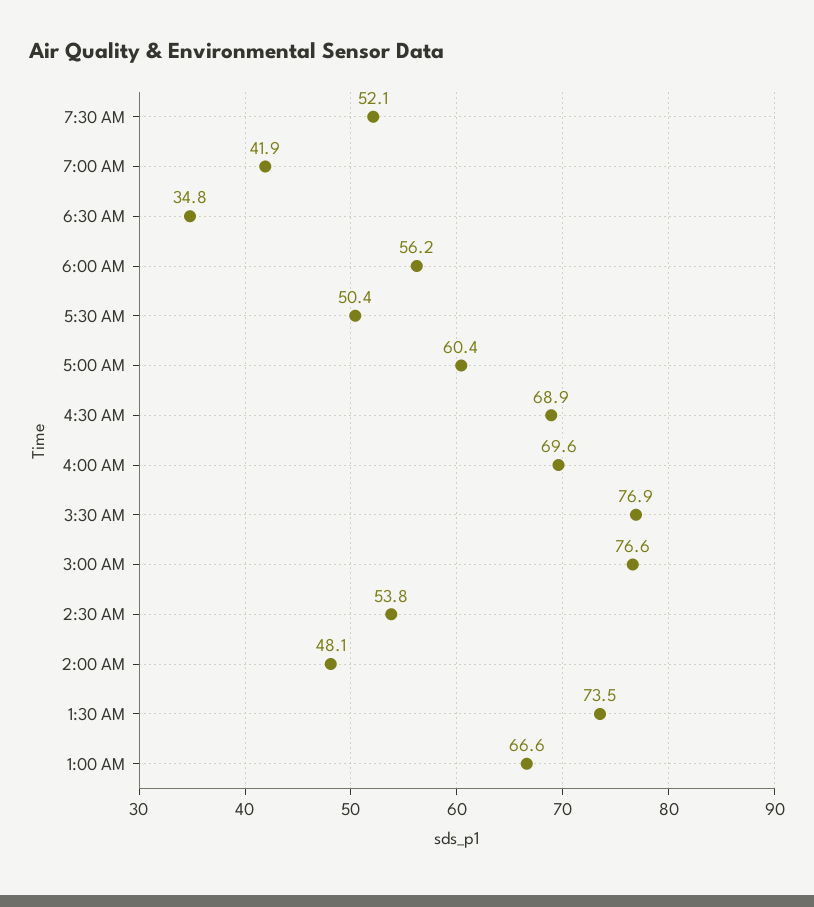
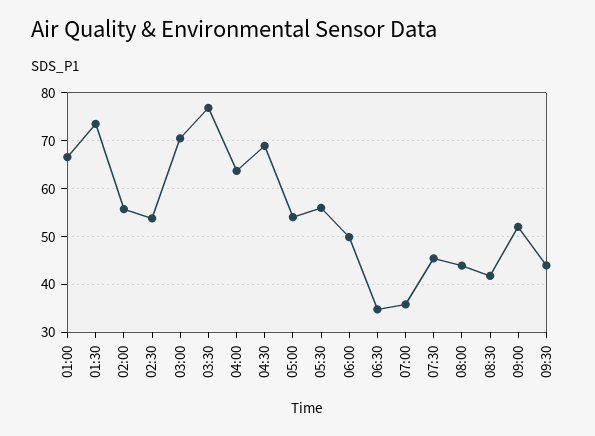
7:30 AM: 52.1 -> 46
7:00 AM: 41.9 -> 36
6:00 AM: 56.2 -> 50
5:30 AM: 50.4 -> 56
5:00 AM: 60.4 -> 54
4:00 AM: 69.6 -> 64
3:00 AM: 76.6 -> 70
2:00 AM: 48.1 -> 56
08:00: none -> 44
08:30: none -> 42
09:00: none -> 52
09:30: none -> 44

